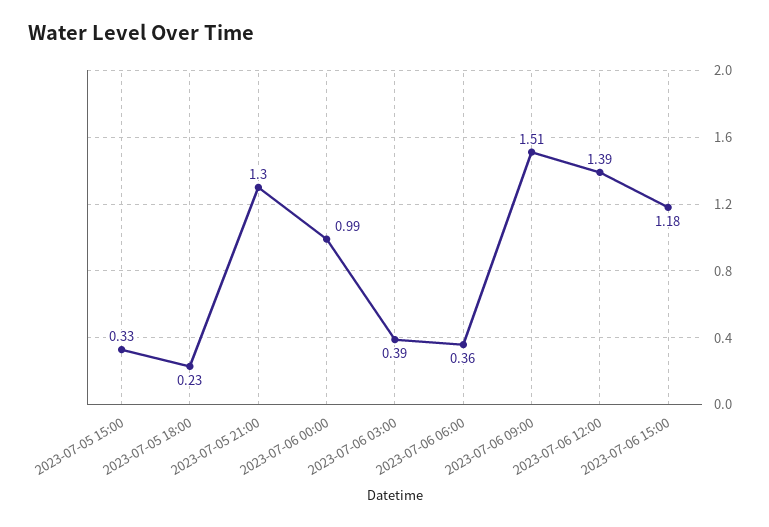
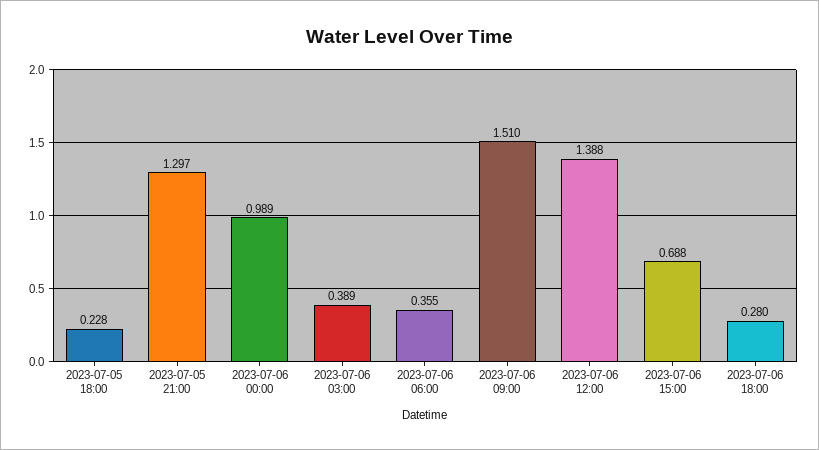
2023-07-05 15:00: 0.33 -> none
2023-07-06 15:00: 1.18 -> 0.688
2023-07-06 18:00: none -> 0.28

